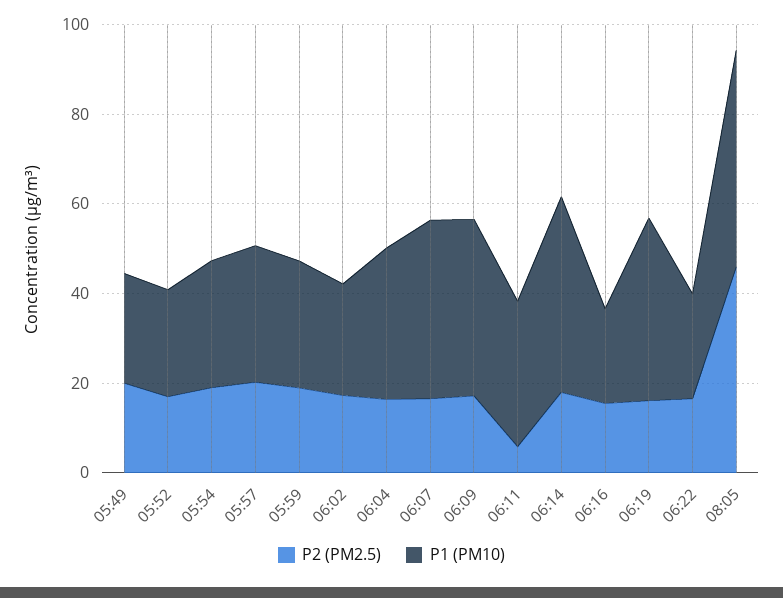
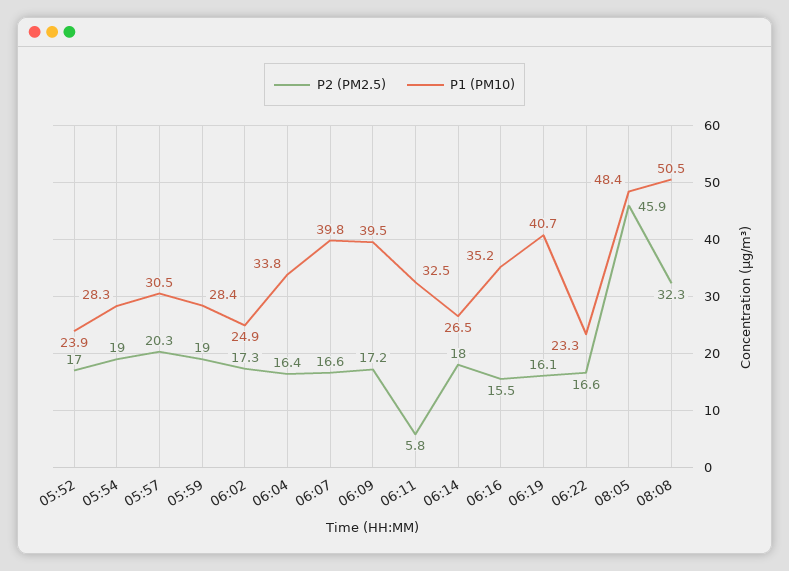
P2 (PM2.5), 05:49: 20 -> none
P1 (PM10), 05:49: 25 -> none
P1 (PM10), 06:14: 45 -> 26.5
P1 (PM10), 06:16: 20 -> 35.2
P2 (PM2.5), 08:08: none -> 32.3
P1 (PM10), 08:08: none -> 50.5

